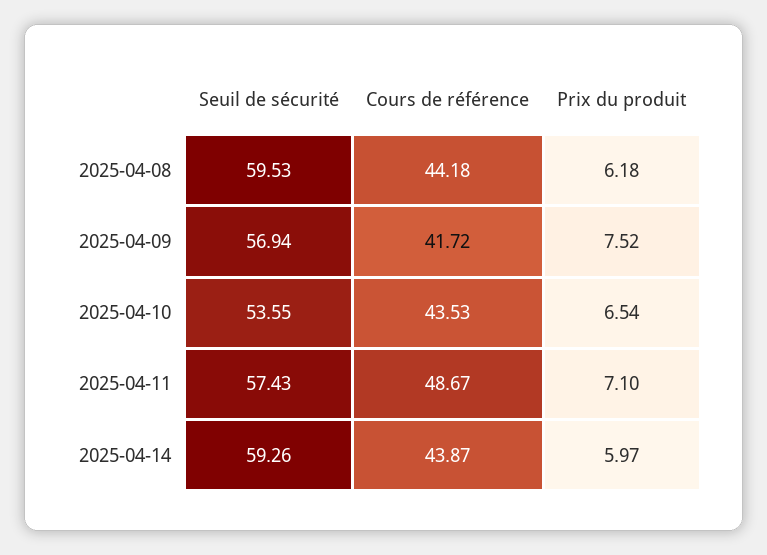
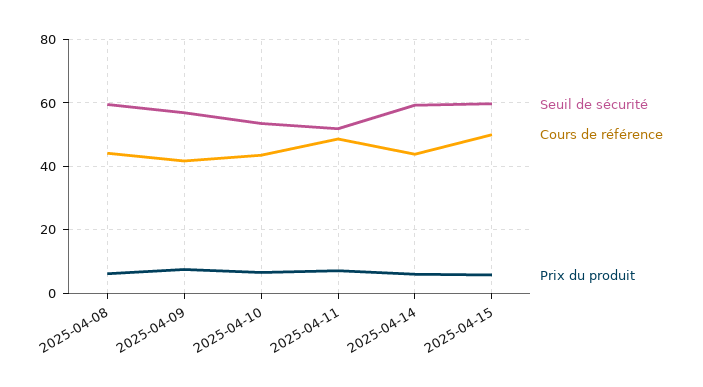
Seuil de sécurité, 2025-04-11: 57.43 -> 52
Seuil de sécurité, 2025-04-15: none -> 60
Cours de référence, 2025-04-15: none -> 50
Prix du produit, 2025-04-15: none -> 6

